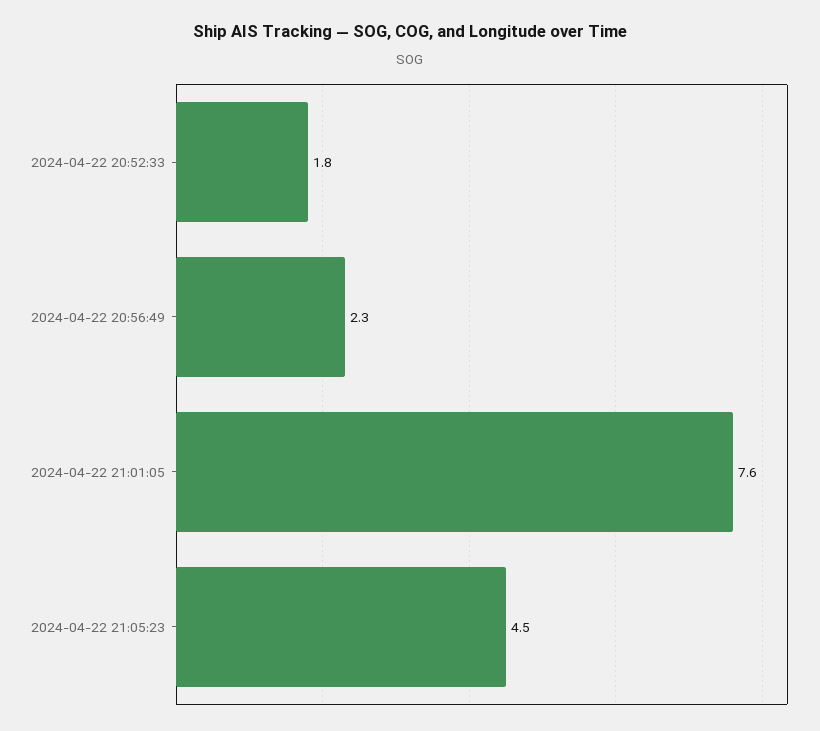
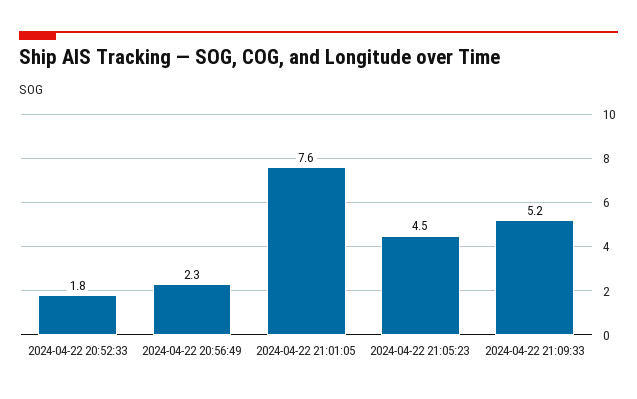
2024-04-22 21:09:33: none -> 5.2

